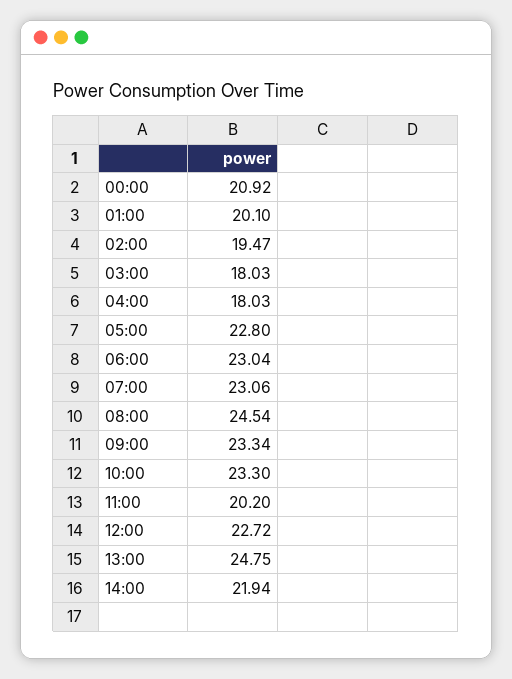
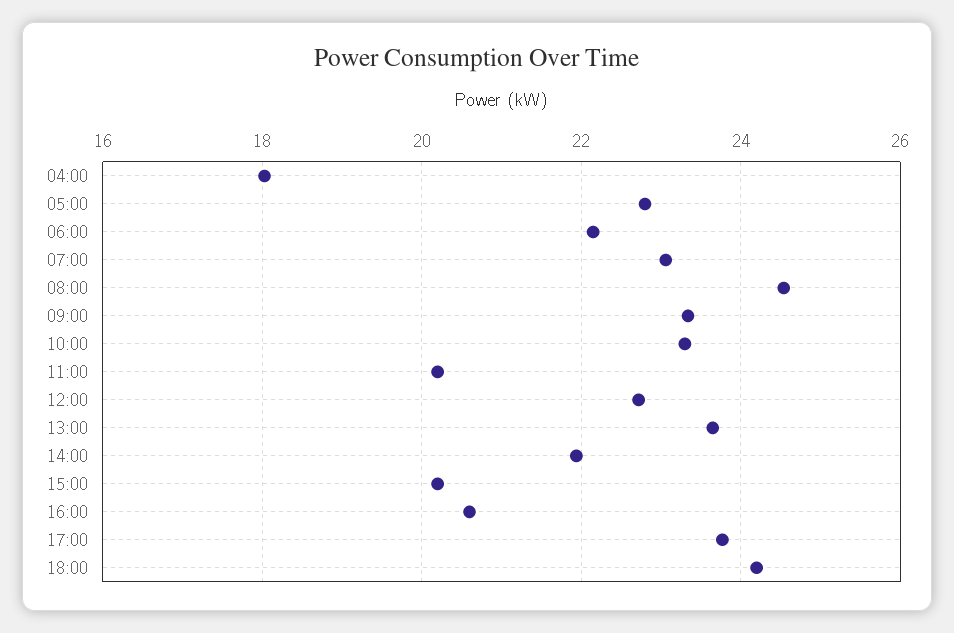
00:00: 20.92 -> none
01:00: 20.1 -> none
02:00: 19.47 -> none
03:00: 18.03 -> none
06:00: 23.04 -> 22.2
13:00: 24.75 -> 23.6
15:00: none -> 20.2
16:00: none -> 20.6
17:00: none -> 23.8
18:00: none -> 24.2

